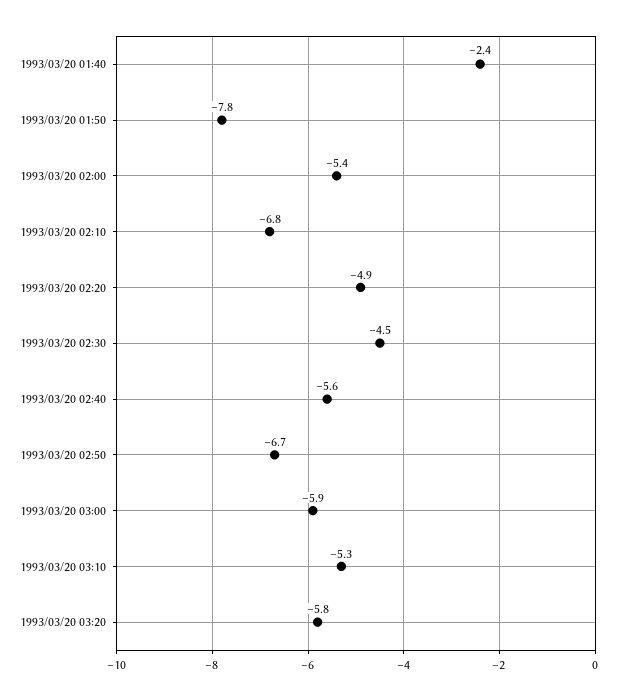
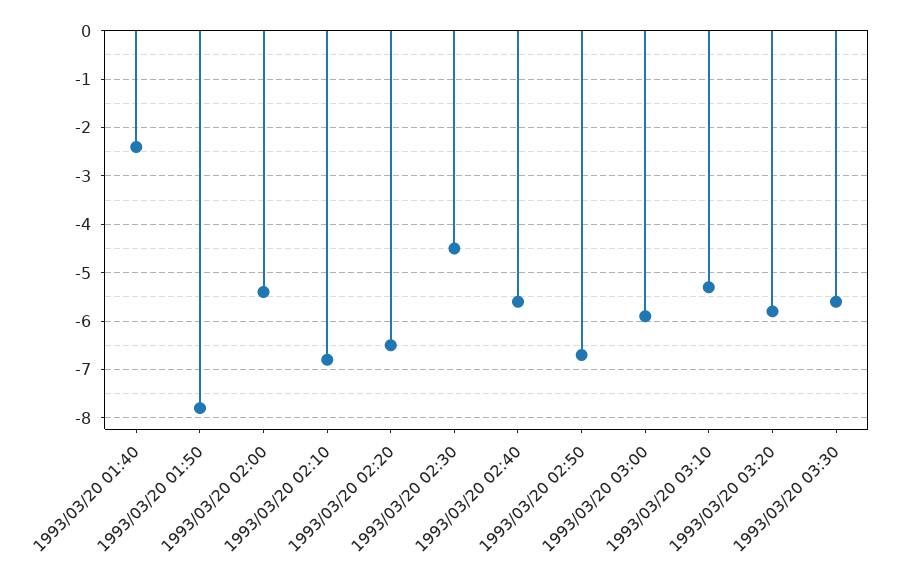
1993/03/20 02:20: -4.9 -> -6.5
1993/03/20 03:30: none -> -5.5

